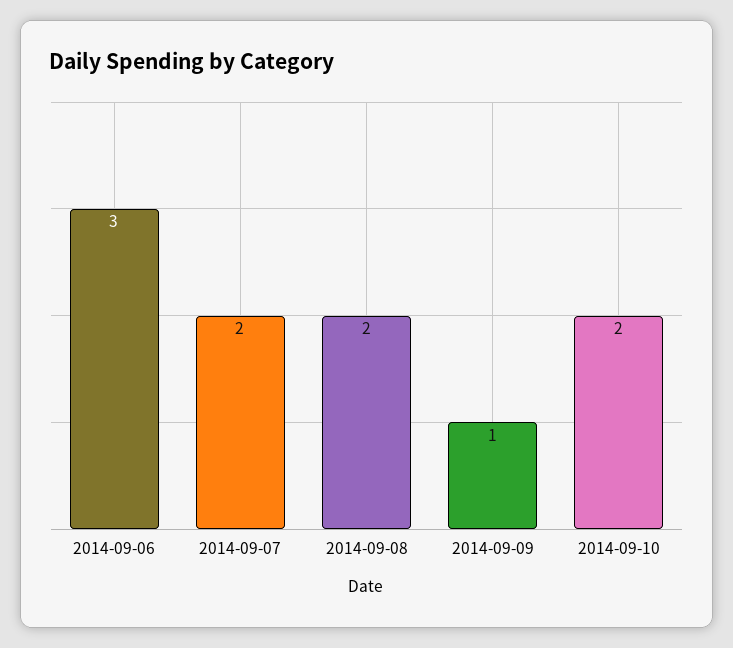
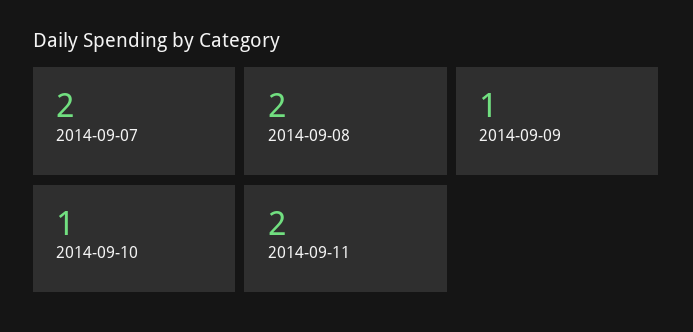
2014-09-06: 3 -> none
2014-09-10: 2 -> 1
2014-09-11: none -> 2

